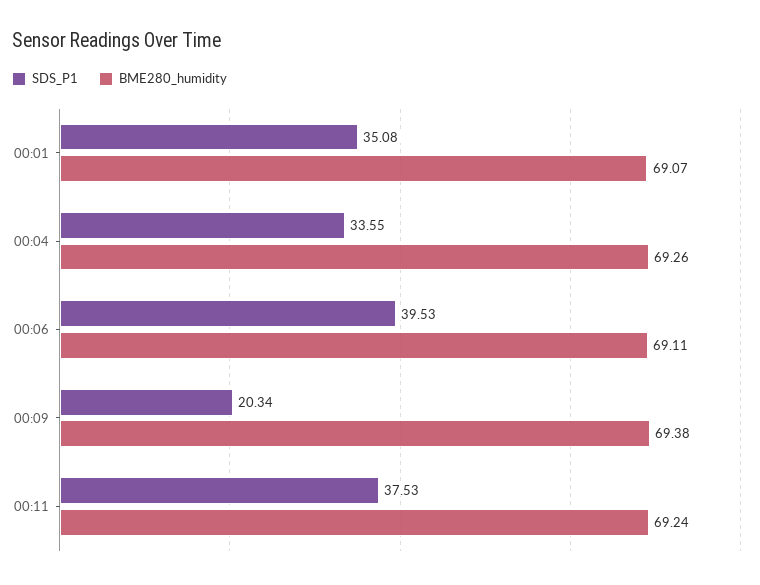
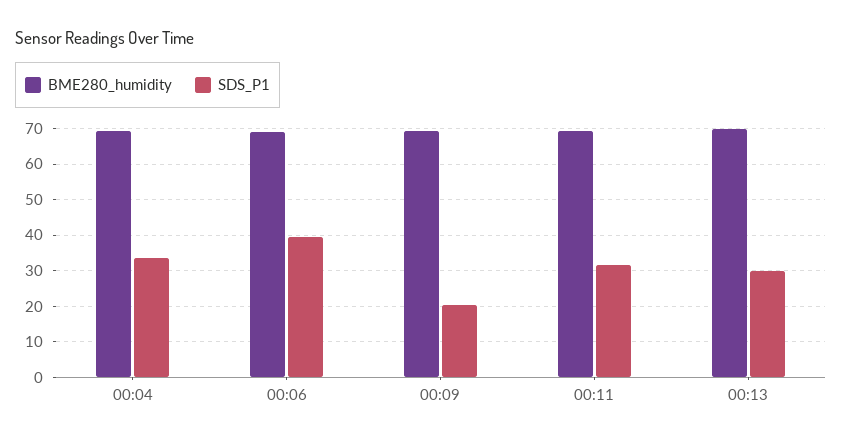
SDS_P1, 00:01: 35.08 -> none
BME280_humidity, 00:01: 69.07 -> none
SDS_P1, 00:11: 37.53 -> 32
BME280_humidity, 00:13: none -> 70
SDS_P1, 00:13: none -> 30

